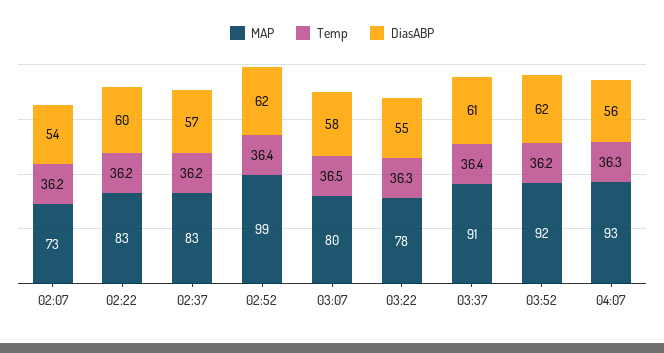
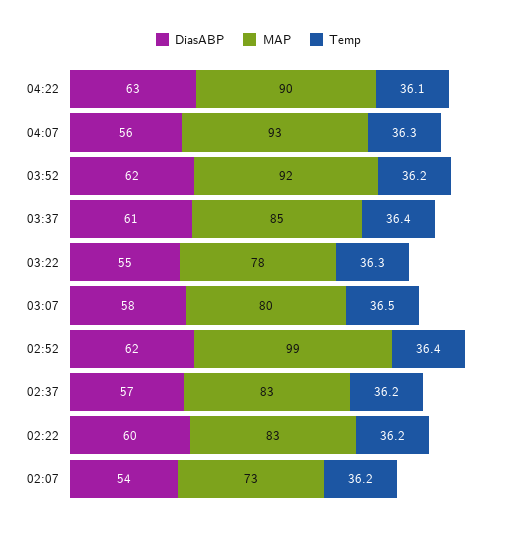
MAP, 03:37: 91 -> 85
DiasABP, 04:22: none -> 63
MAP, 04:22: none -> 90
Temp, 04:22: none -> 36.1

